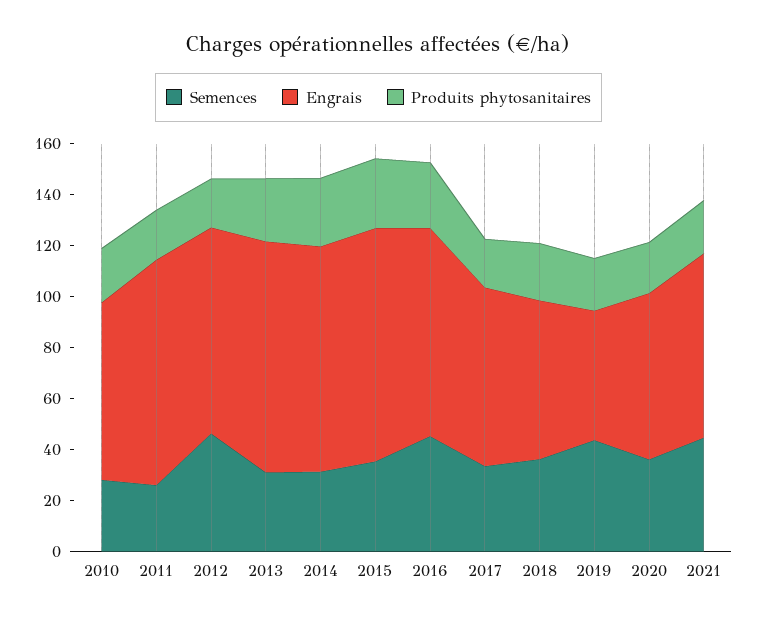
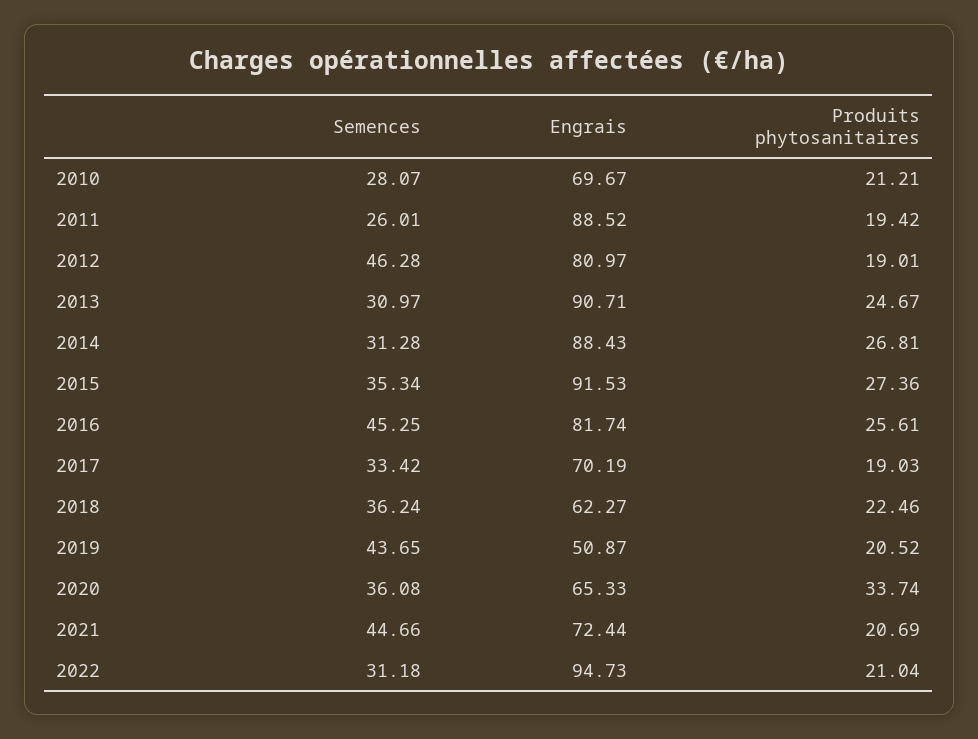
Produits phytosanitaires, 2020: 20 -> 33.74
Semences, 2022: none -> 31.18
Engrais, 2022: none -> 94.73
Produits phytosanitaires, 2022: none -> 21.04

